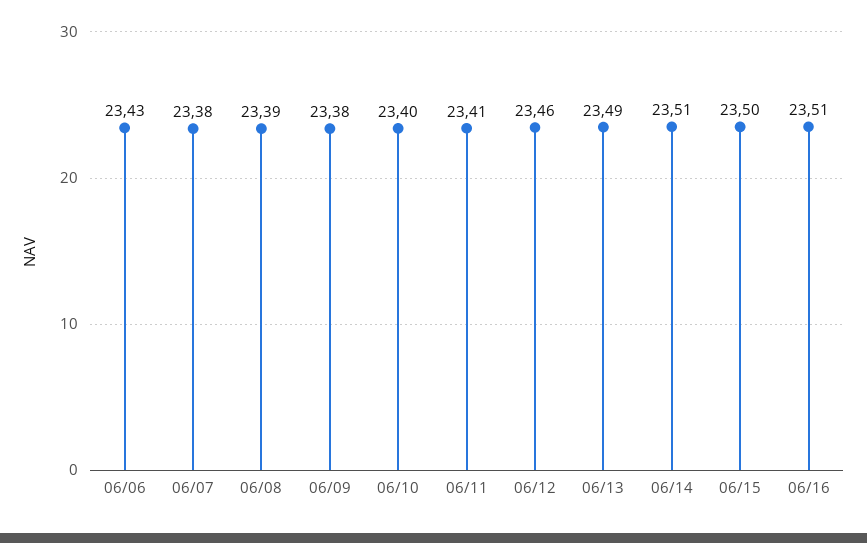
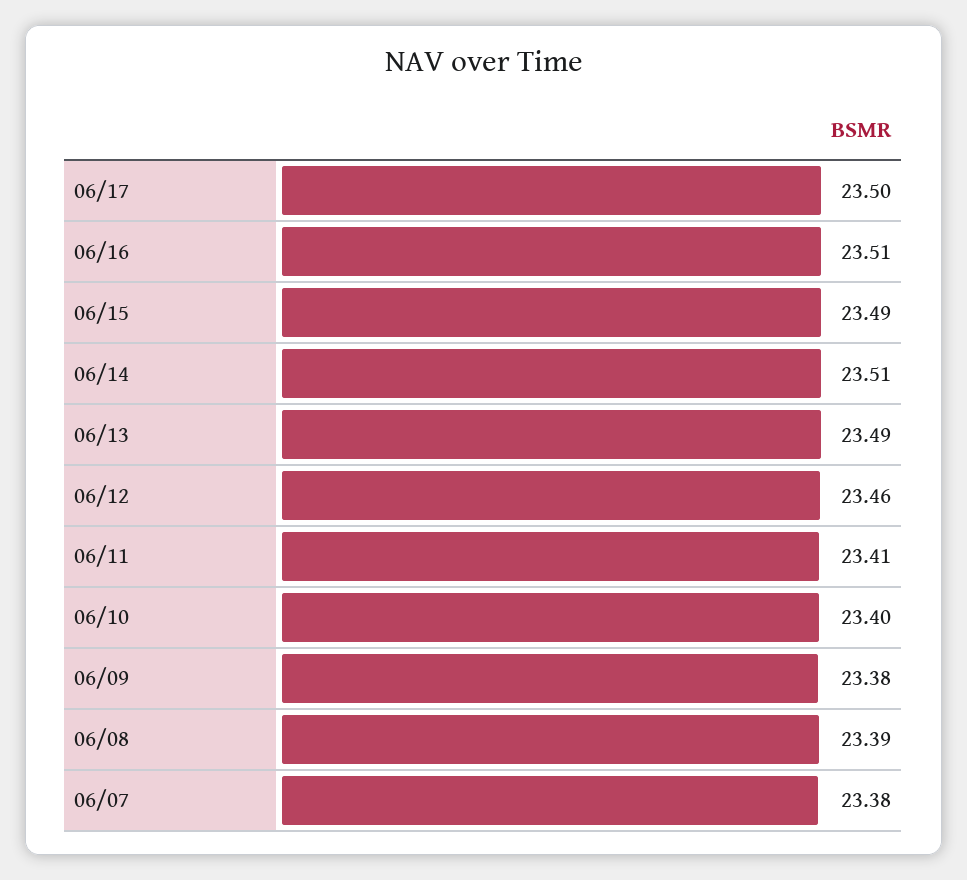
06/06: 23.43 -> none
06/15: 23.5 -> 23.49
06/17: none -> 23.5

